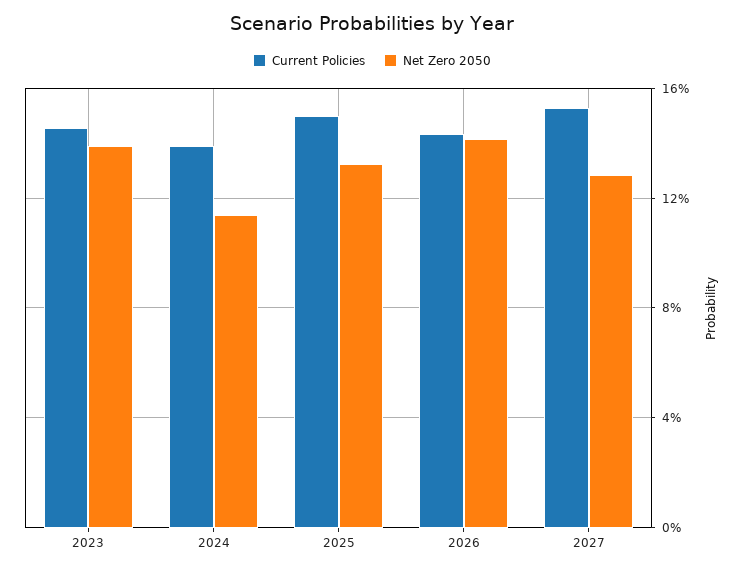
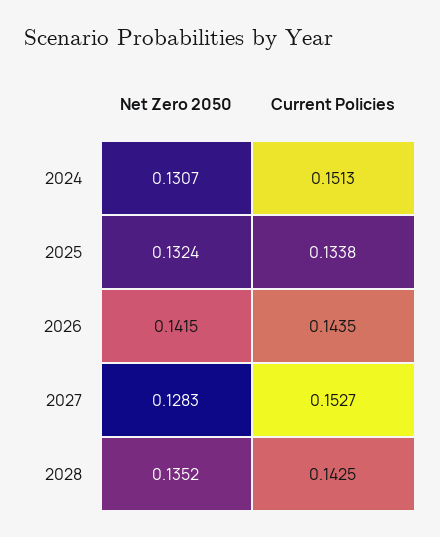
Current Policies, 2023: 0.145 -> none
Net Zero 2050, 2023: 0.14 -> none
Current Policies, 2024: 0.14 -> 0.1513
Net Zero 2050, 2024: 0.115 -> 0.1307
Current Policies, 2025: 0.15 -> 0.1338
Net Zero 2050, 2028: none -> 0.1352
Current Policies, 2028: none -> 0.1425

